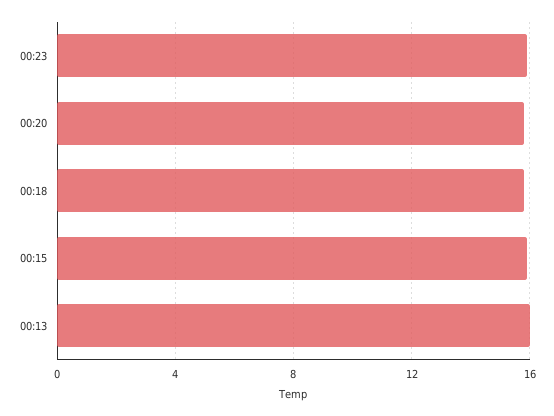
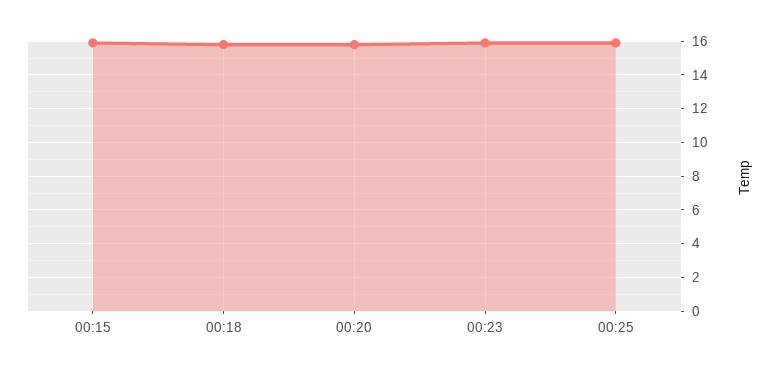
00:13: 16 -> none
00:25: none -> 16

